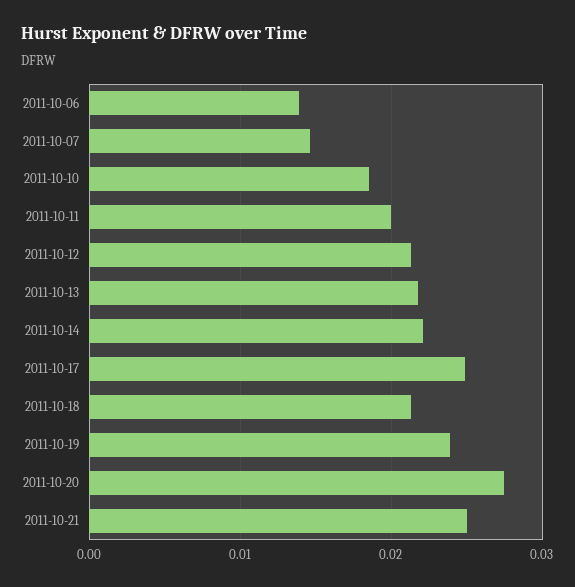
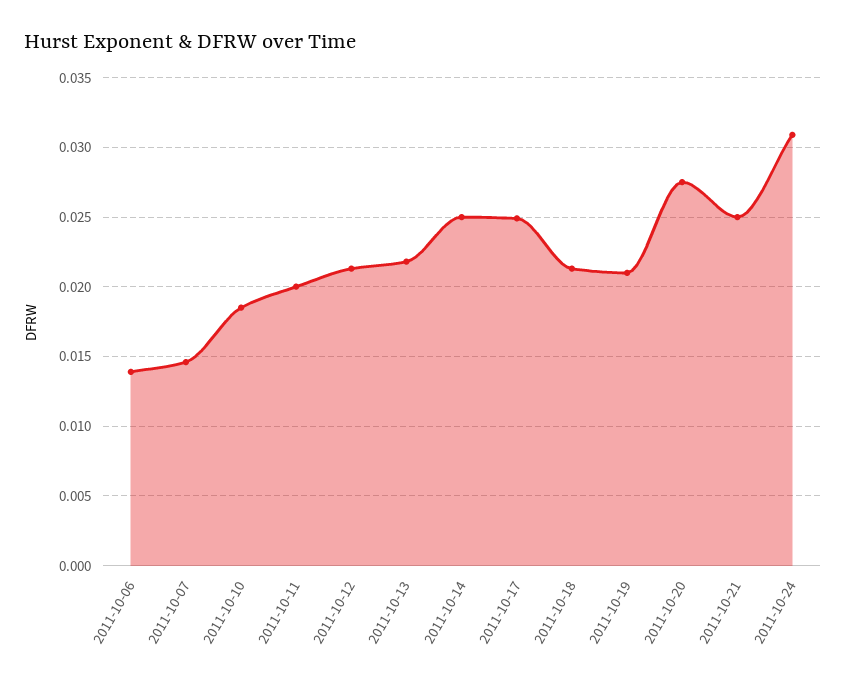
2011-10-14: 0.022 -> 0.025
2011-10-19: 0.024 -> 0.021
2011-10-24: none -> 0.031

